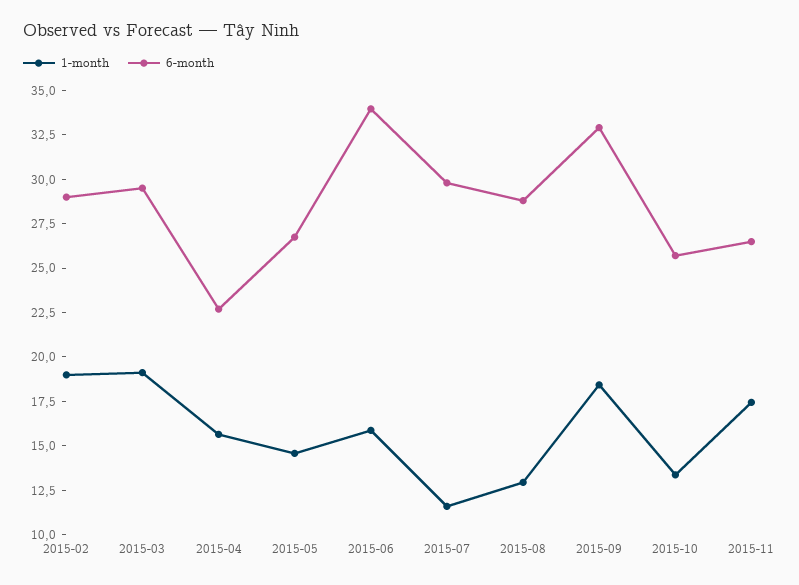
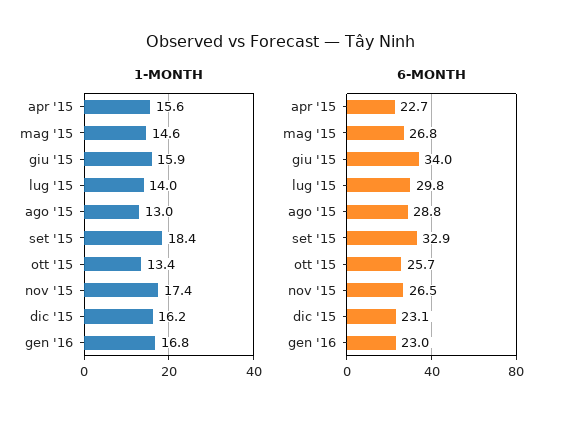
1-month, 2015-02: 19 -> none
6-month, 2015-02: 29 -> none
1-month, 2015-03: 19 -> none
6-month, 2015-03: 29.5 -> none
1-month, 2015-07: 11.5 -> 14
1-month, dic '15: none -> 16.2
1-month, gen '16: none -> 16.8
6-month, dic '15: none -> 23.1
6-month, gen '16: none -> 23

